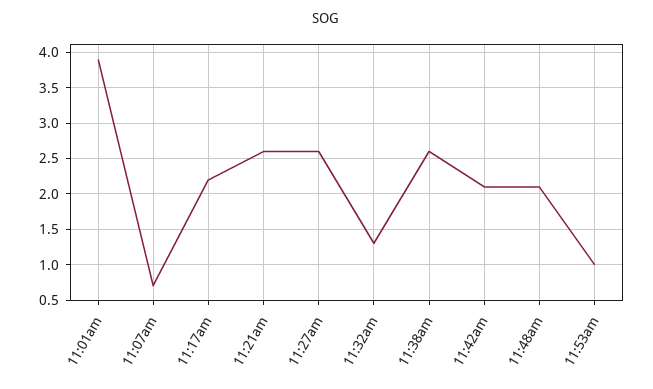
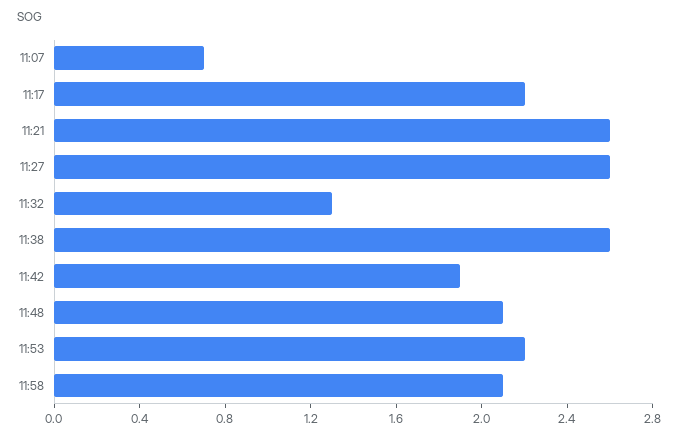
11:01am: 3.9 -> none
11:42am: 2.1 -> 1.9
11:53am: 1 -> 2.2
11:58: none -> 2.1

